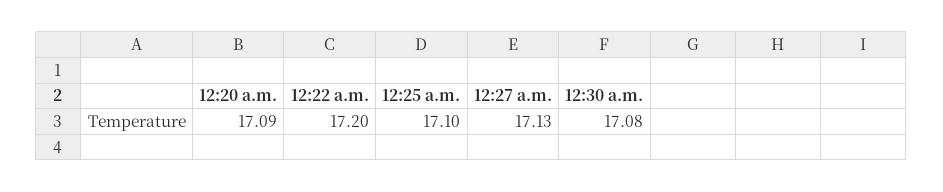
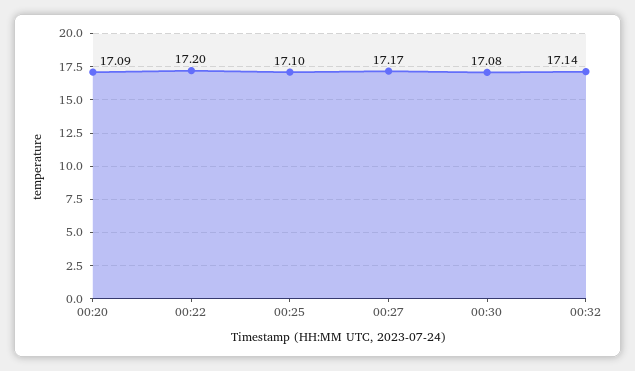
12:27 a.m.: 17.13 -> 17.17
00:32: none -> 17.14

